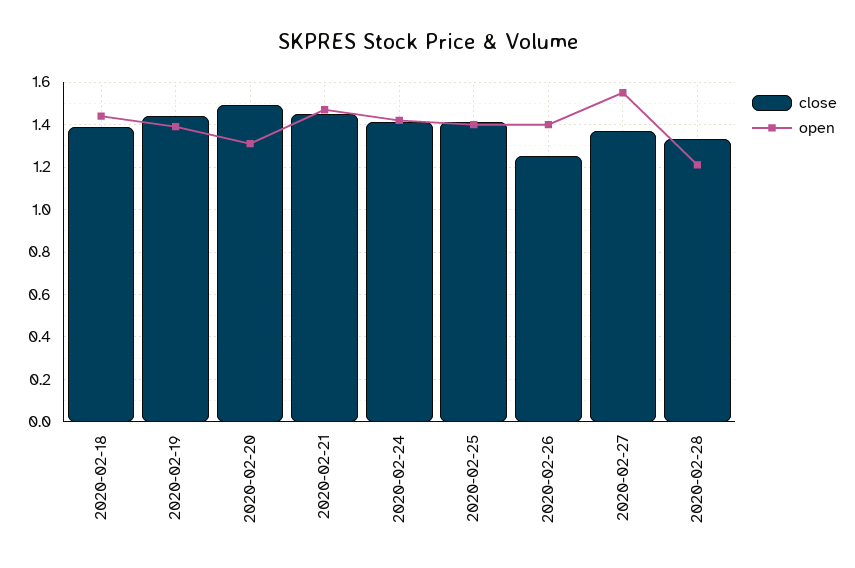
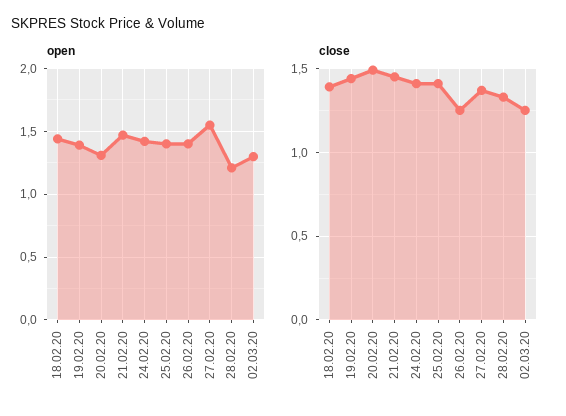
open, 02.03.20: none -> 1.3
close, 02.03.20: none -> 1.25

